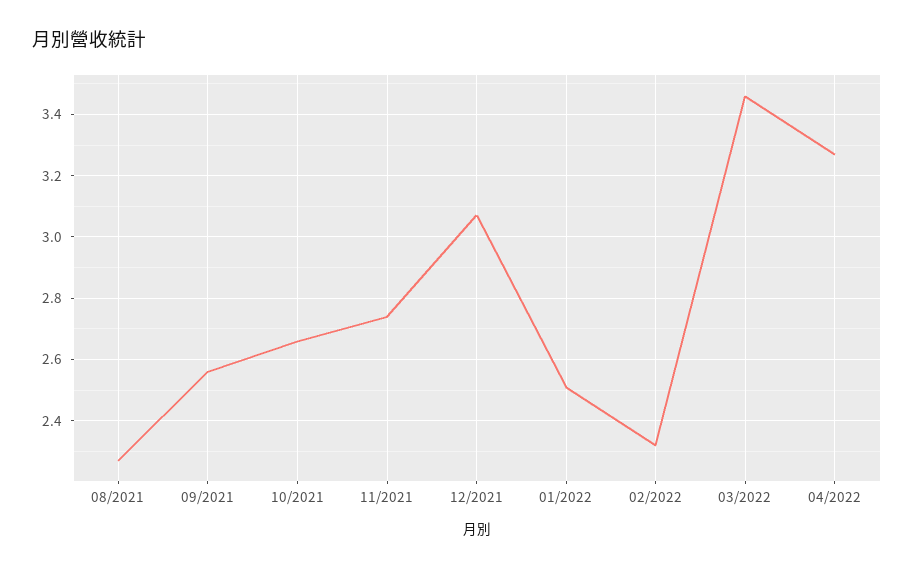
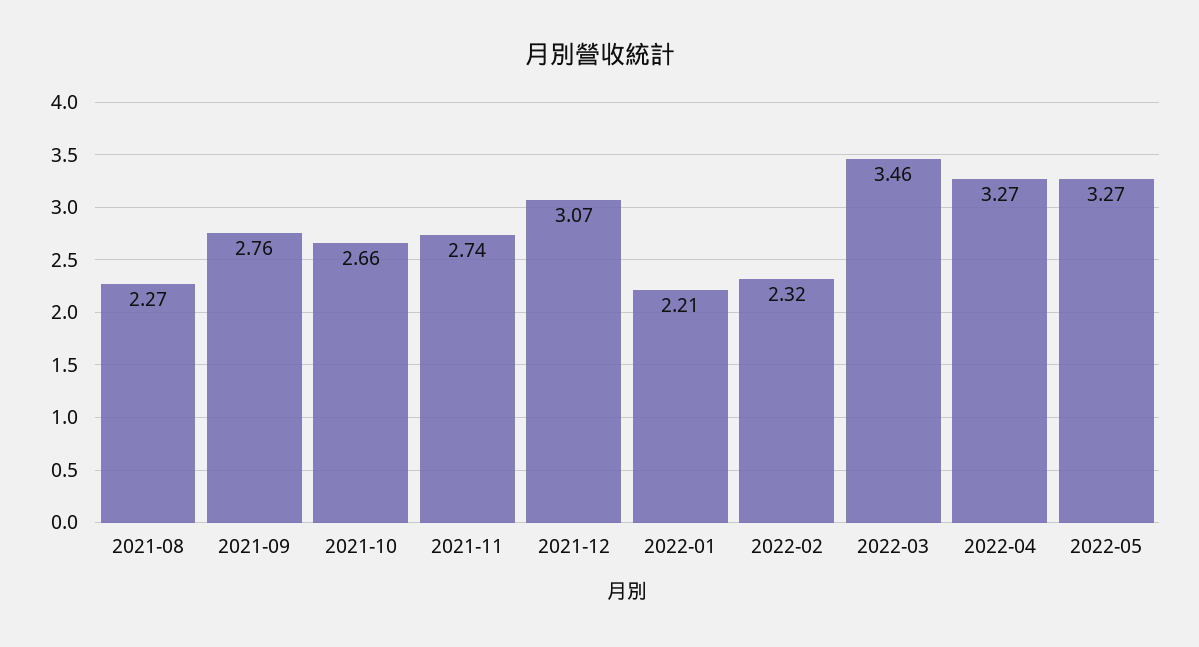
09/2021: 2.55 -> 2.76
01/2022: 2.5 -> 2.21
2022-05: none -> 3.27

